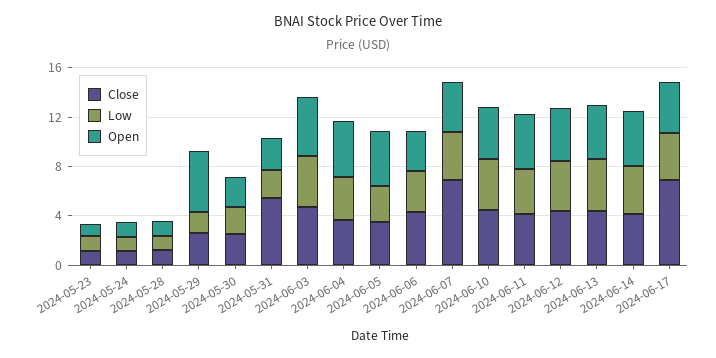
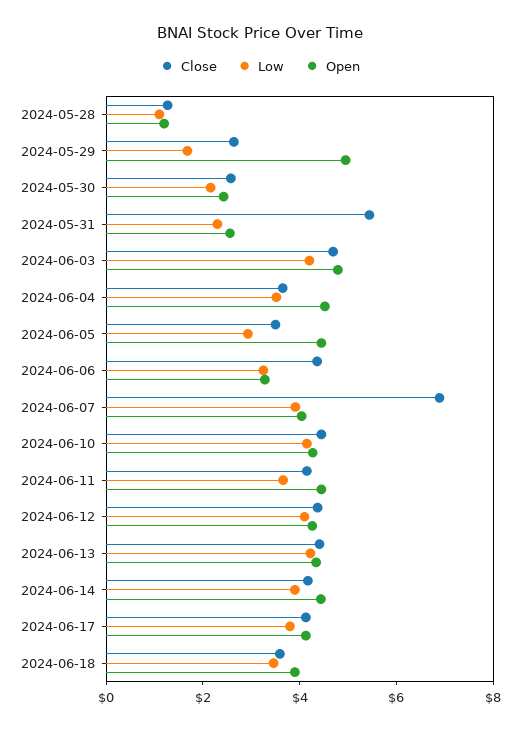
Close, 2024-05-23: 1 -> none
Low, 2024-05-23: 1 -> none
Open, 2024-05-23: 1 -> none
Close, 2024-05-24: 1 -> none
Low, 2024-05-24: 1 -> none
Open, 2024-05-24: 1 -> none
Close, 2024-06-17: 7 -> 4
Close, 2024-06-18: none -> 3.5
Low, 2024-06-18: none -> 3.5
Open, 2024-06-18: none -> 4

